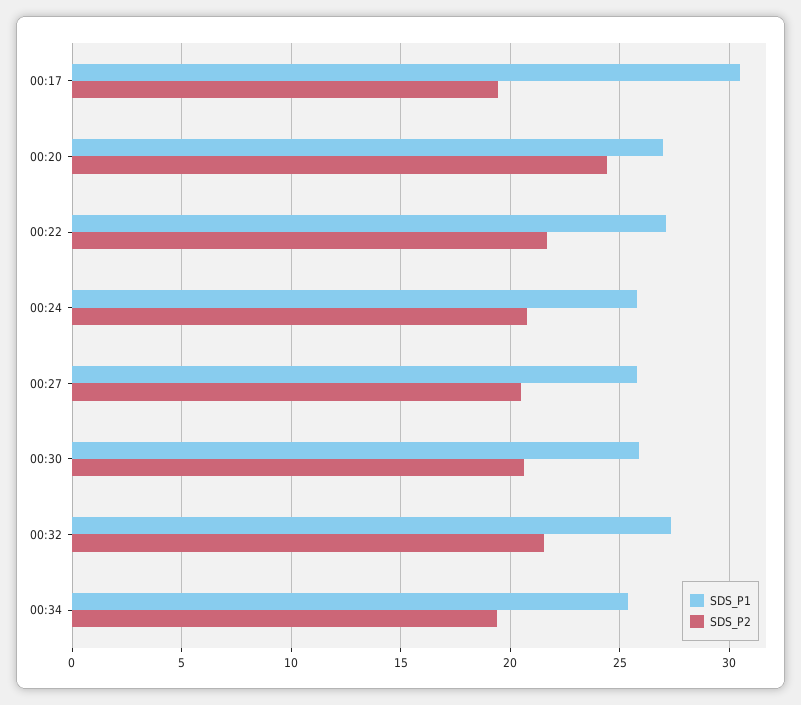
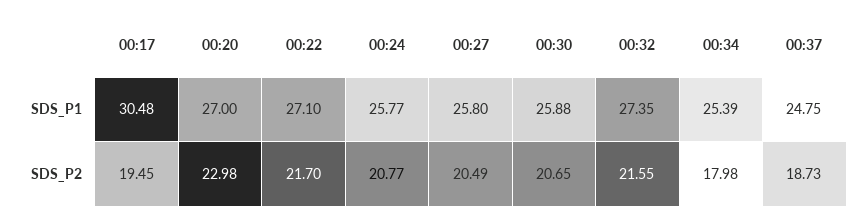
SDS_P2, 00:20: 24.5 -> 22.98
SDS_P2, 00:34: 19.5 -> 17.98
SDS_P1, 00:37: none -> 24.75
SDS_P2, 00:37: none -> 18.73

